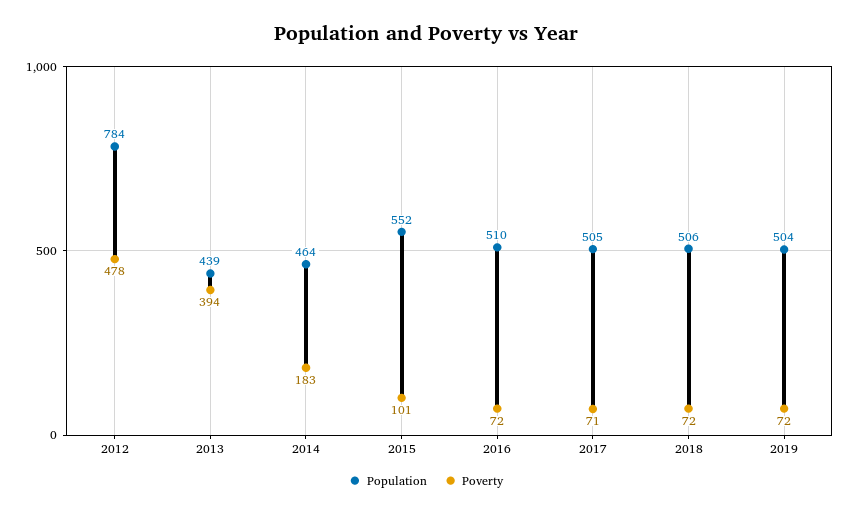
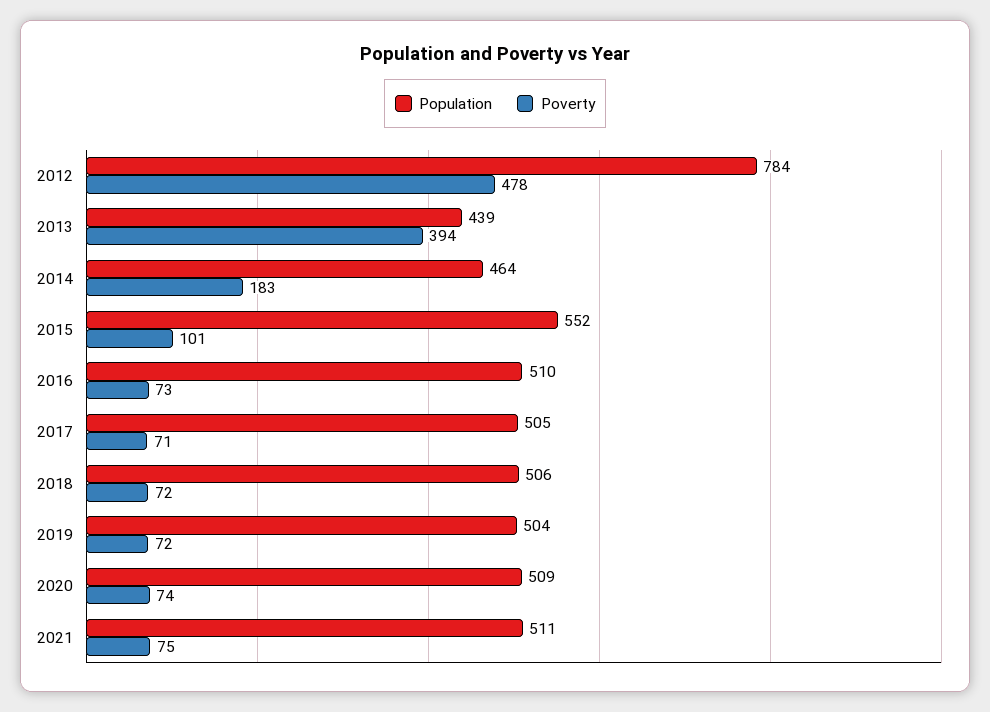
Poverty, 2016: 72 -> 73
Population, 2020: none -> 509
Poverty, 2020: none -> 74
Population, 2021: none -> 511
Poverty, 2021: none -> 75

